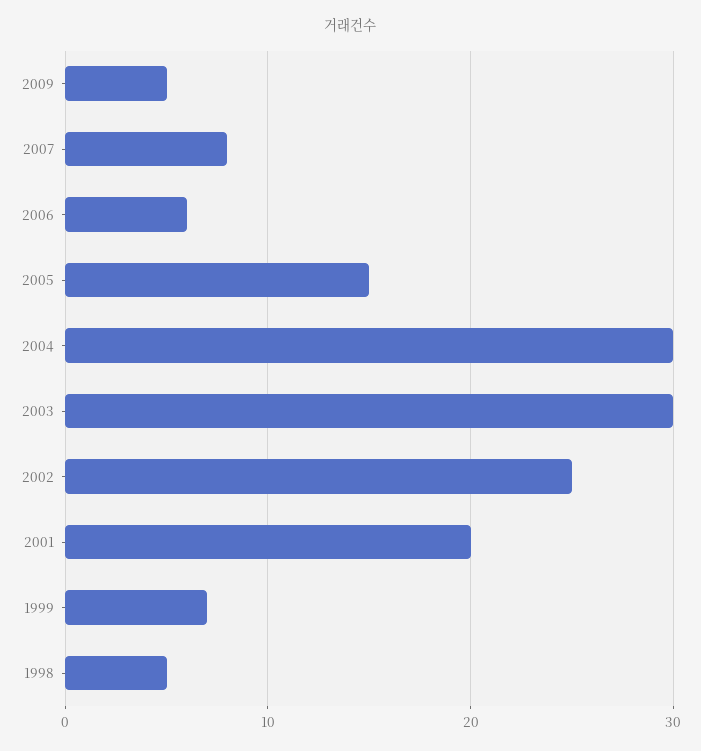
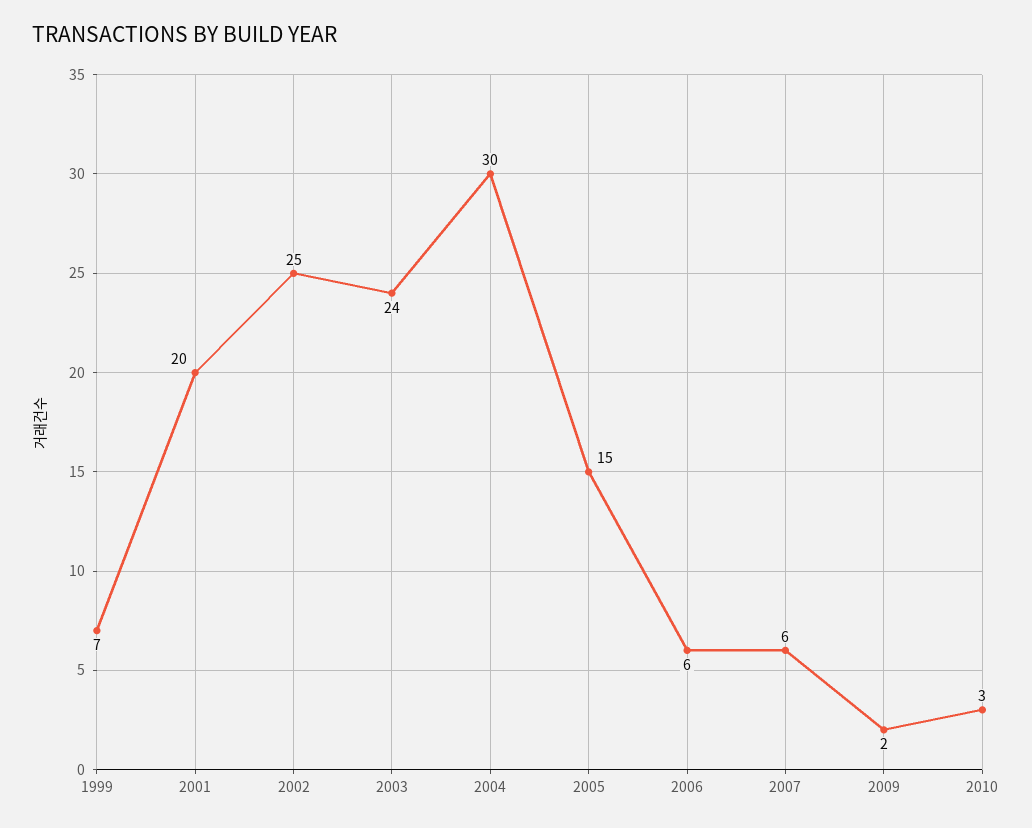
2009: 5 -> 2
2007: 8 -> 6
2003: 30 -> 24
1998: 5 -> none
2010: none -> 3

